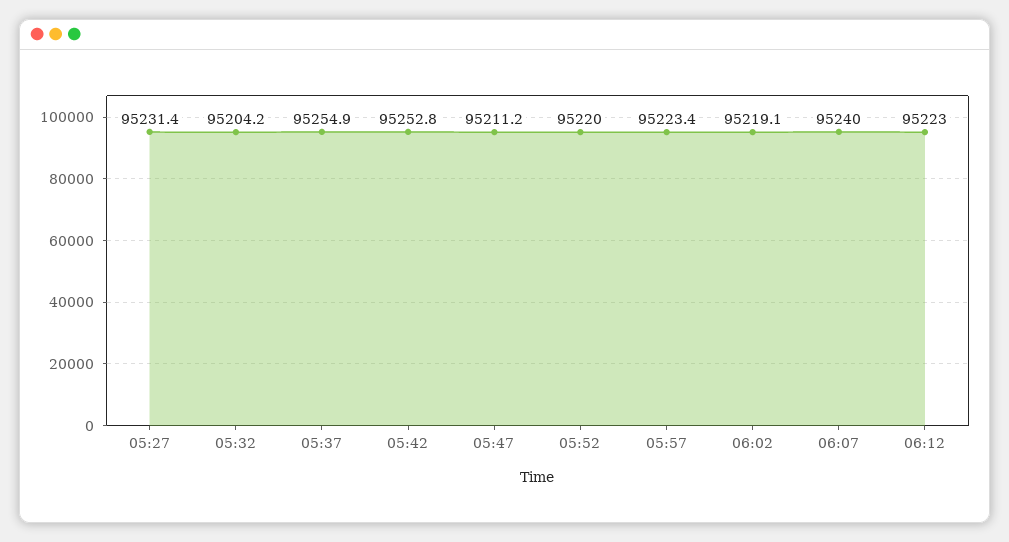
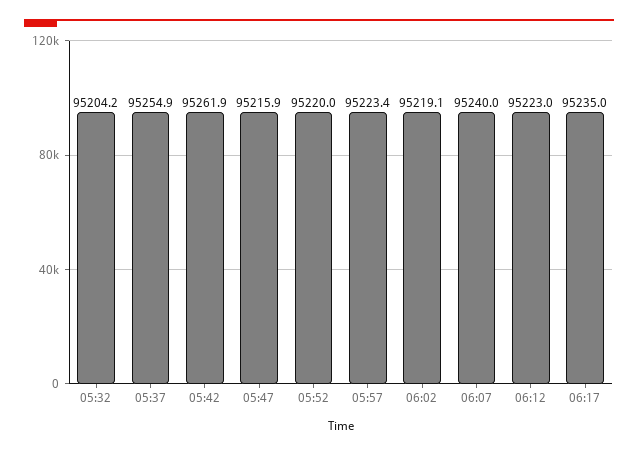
05:27: 95231.4 -> none
05:42: 95252.8 -> 95261.9
05:47: 95211.2 -> 95215.9
06:17: none -> 95235

